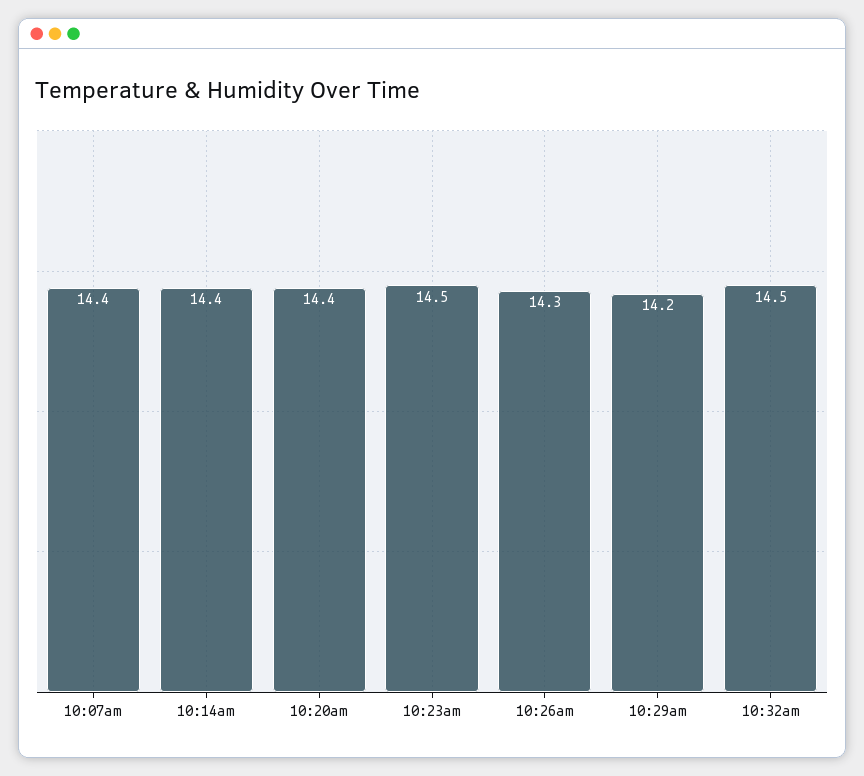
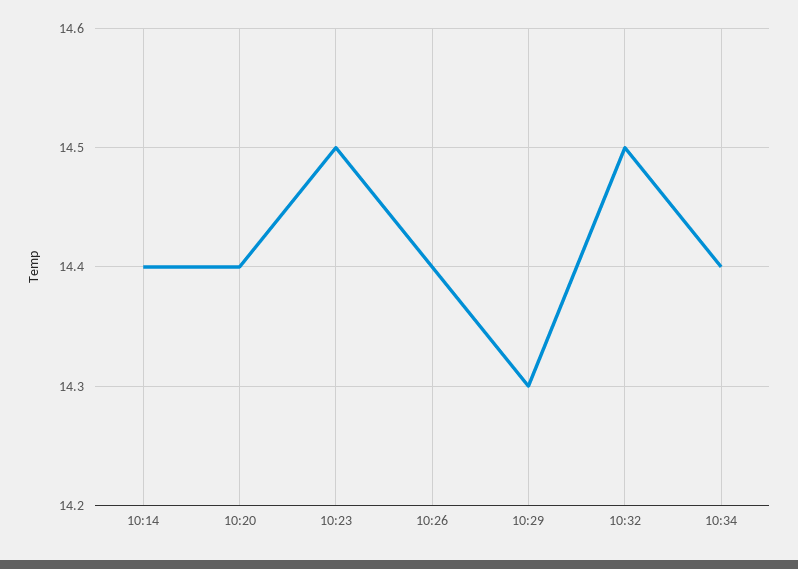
10:07am: 14.4 -> none
10:26am: 14.3 -> 14.4
10:29am: 14.2 -> 14.3
10:34: none -> 14.4

